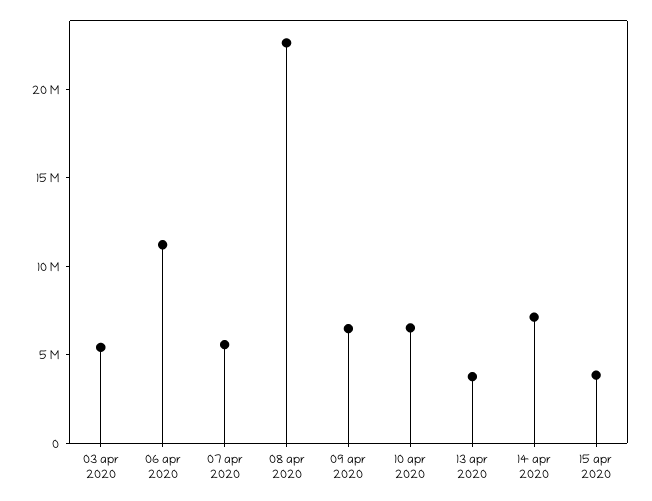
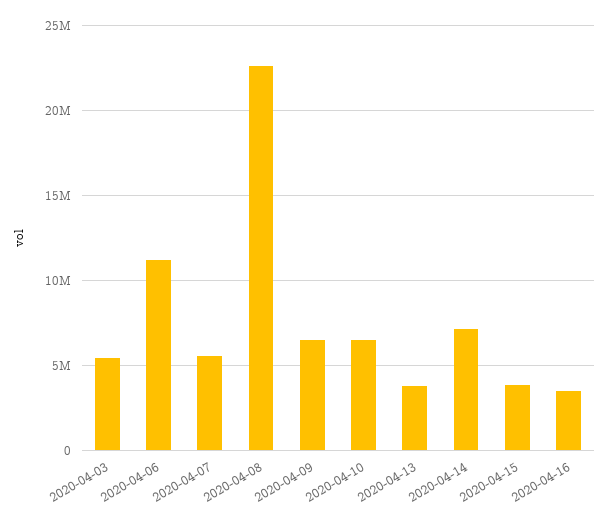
2020-04-16: none -> 3500000

